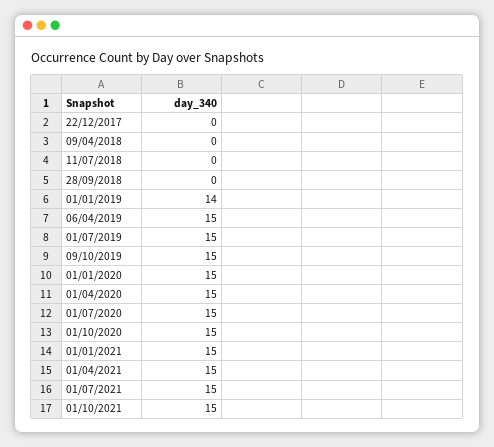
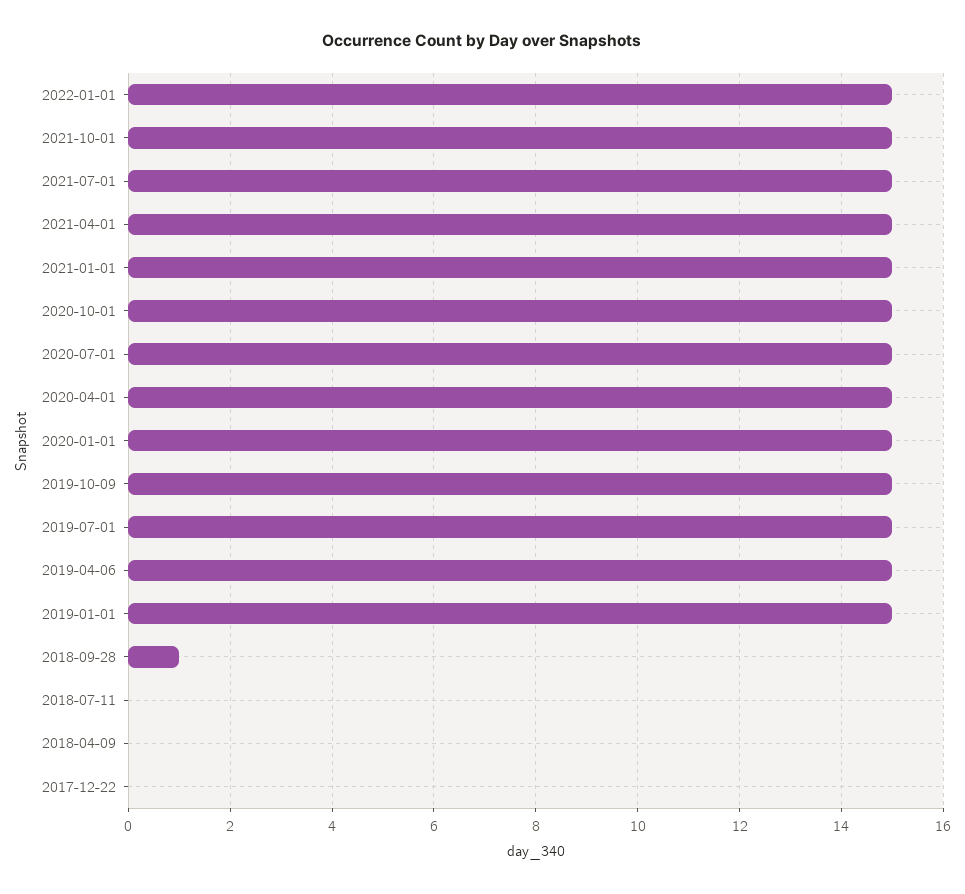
28/09/2018: 0 -> 1
01/01/2019: 14 -> 15
2022-01-01: none -> 15

